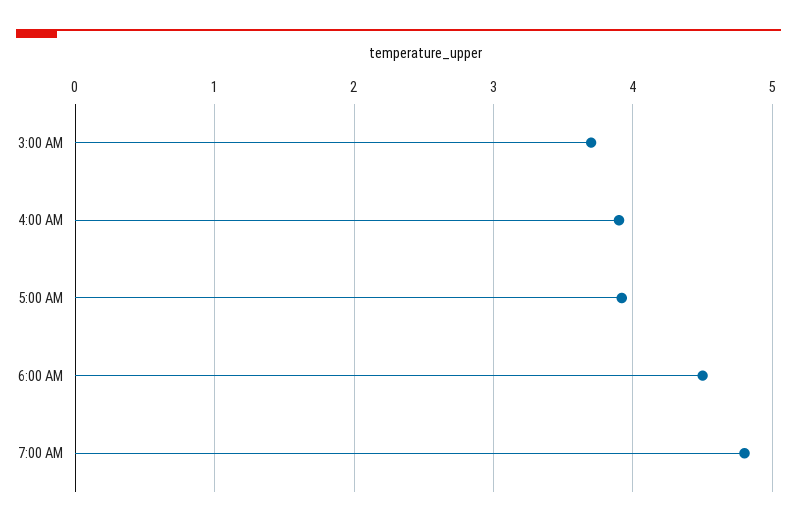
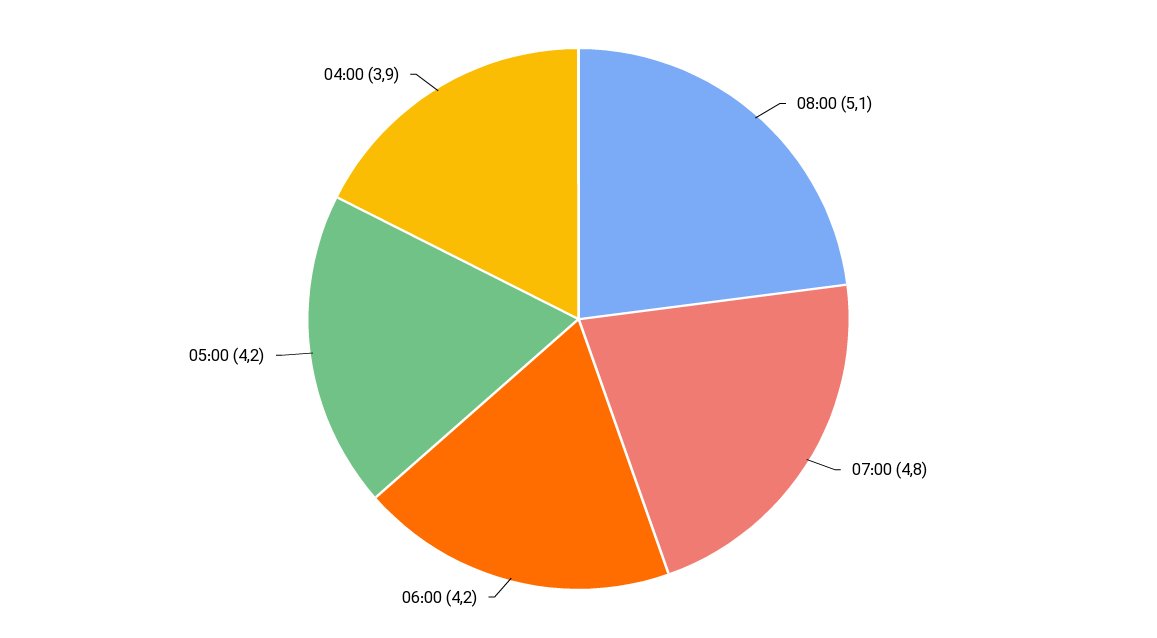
3:00 AM: 3.7 -> none
5:00 AM: 3.9 -> 4.2
6:00 AM: 4.5 -> 4.2
08:00: none -> 5.1

